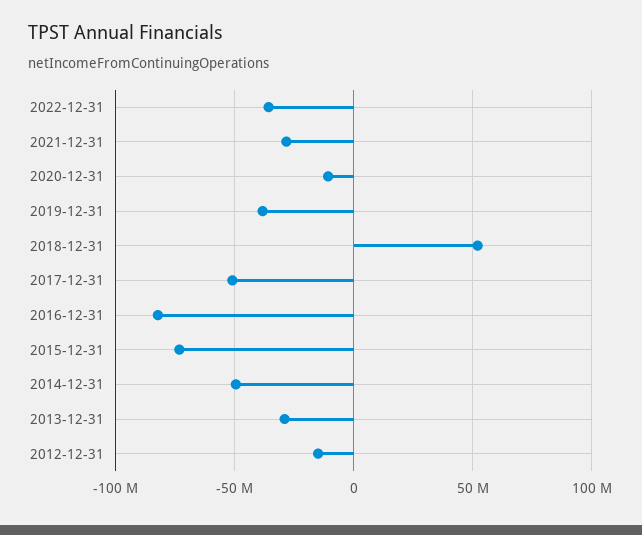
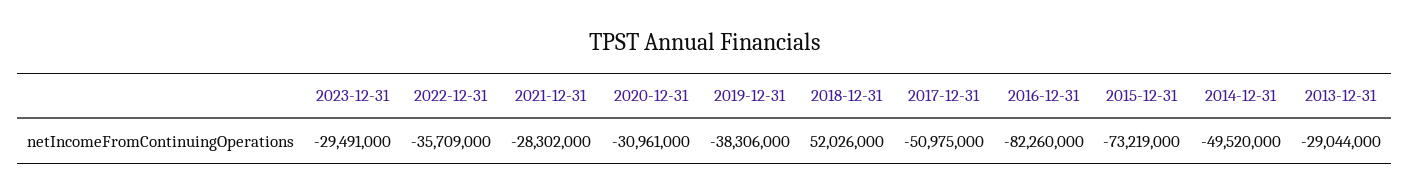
2020-12-31: -10000000 -> -30961000
2012-12-31: -15000000 -> none
2023-12-31: none -> -29491000

